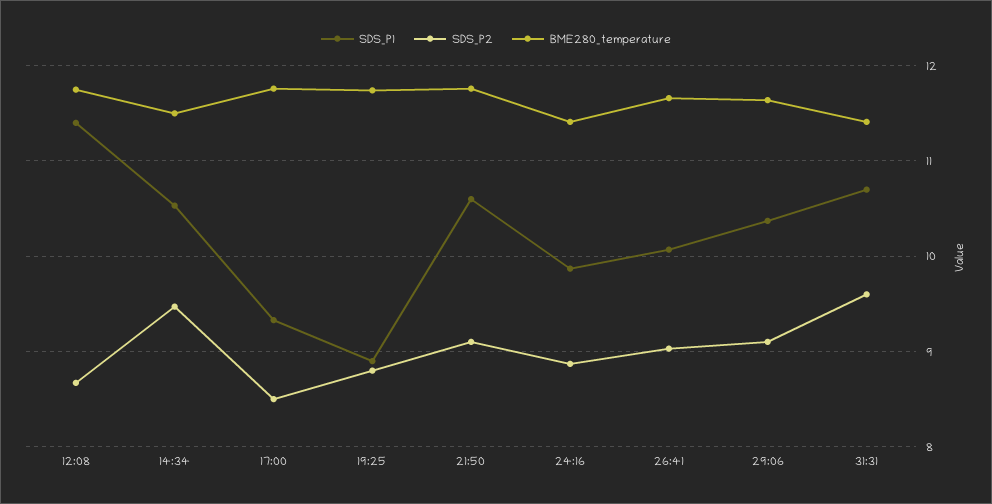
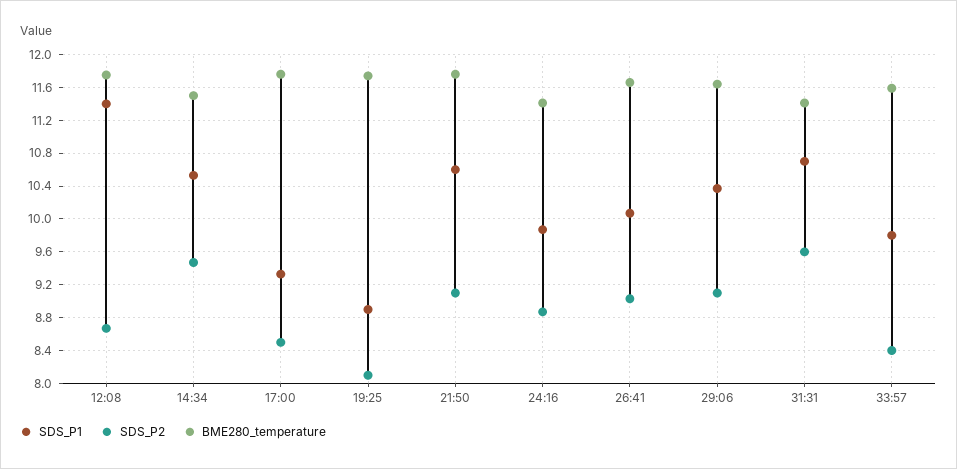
SDS_P2, 19:25: 8.8 -> 8.1
SDS_P1, 33:57: none -> 9.8
SDS_P2, 33:57: none -> 8.4
BME280_temperature, 33:57: none -> 11.6

